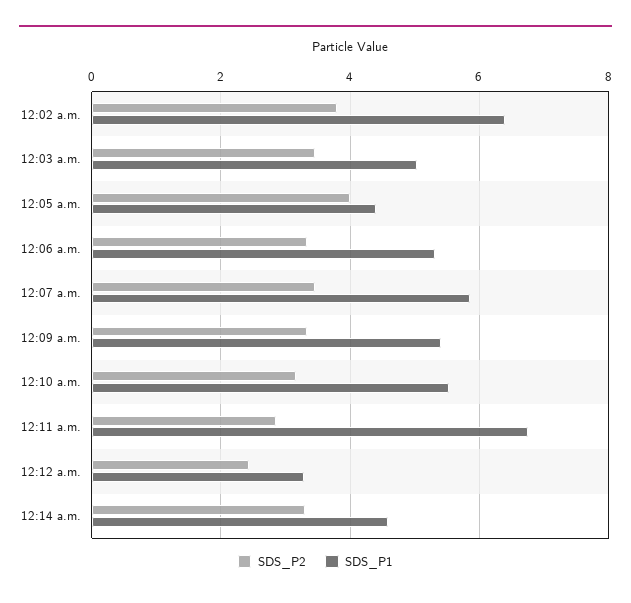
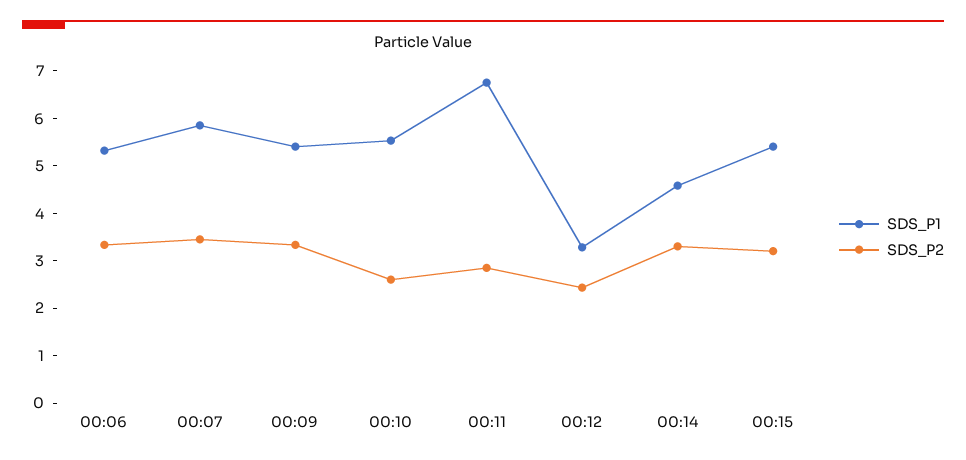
SDS_P2, 12:02 a.m.: 3.8 -> none
SDS_P1, 12:02 a.m.: 6.4 -> none
SDS_P2, 12:03 a.m.: 3.4 -> none
SDS_P1, 12:03 a.m.: 5 -> none
SDS_P2, 12:05 a.m.: 4 -> none
SDS_P1, 12:05 a.m.: 4.4 -> none
SDS_P2, 12:10 a.m.: 3.2 -> 2.6
SDS_P1, 00:15: none -> 5.4
SDS_P2, 00:15: none -> 3.2

